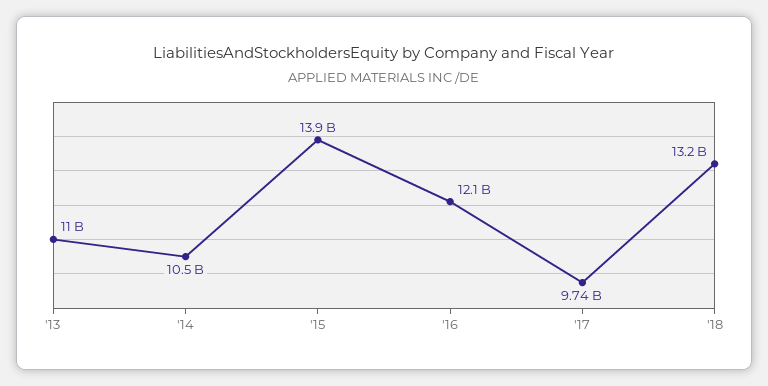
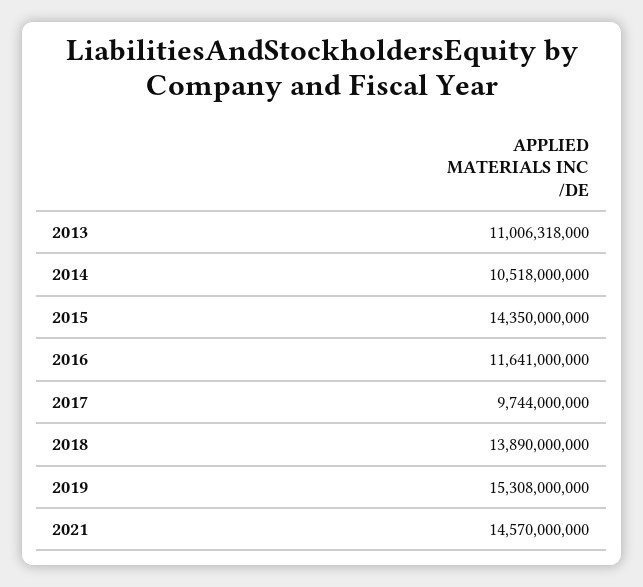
'15: 13900000000 -> 14350000000
'16: 12100000000 -> 11641000000
'18: 13200000000 -> 13890000000
2019: none -> 15308000000
2021: none -> 14570000000

